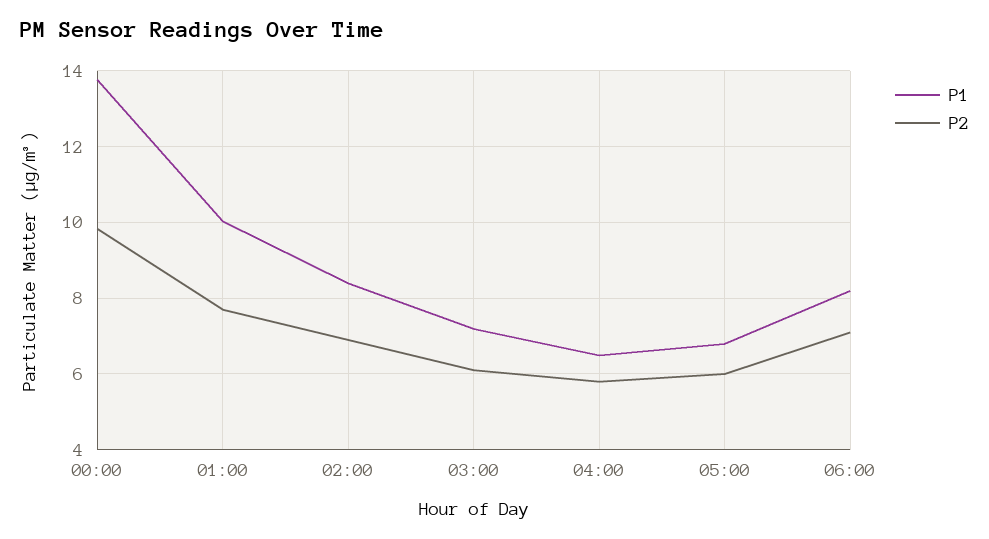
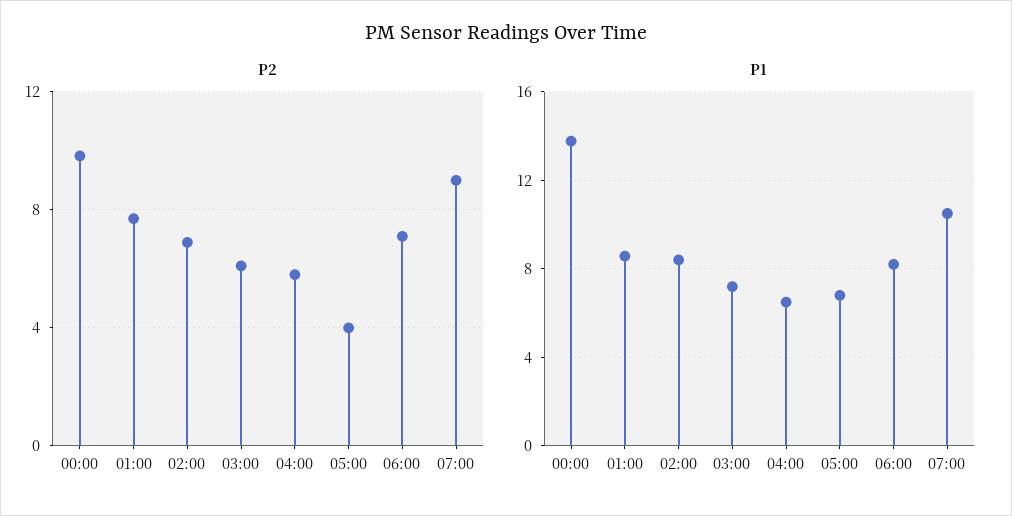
P1, 01:00: 10 -> 8.5
P2, 05:00: 6 -> 4
P2, 07:00: none -> 9
P1, 07:00: none -> 10.5

